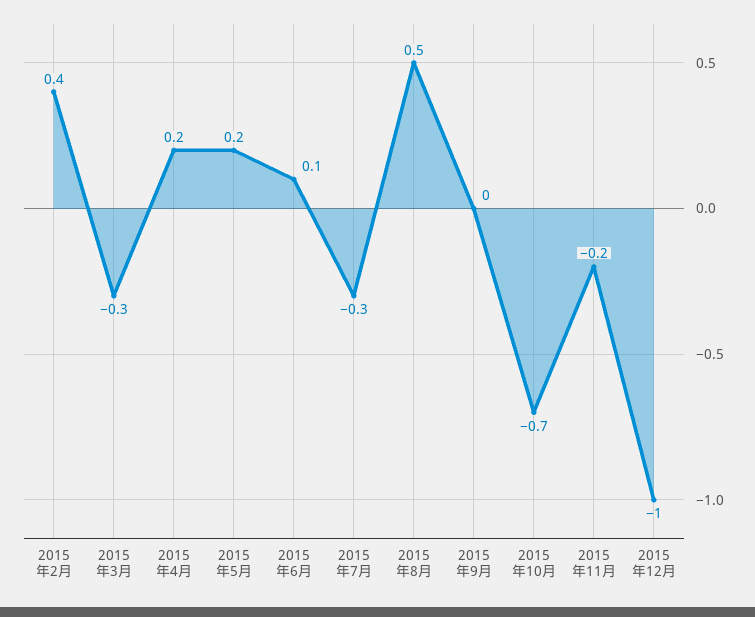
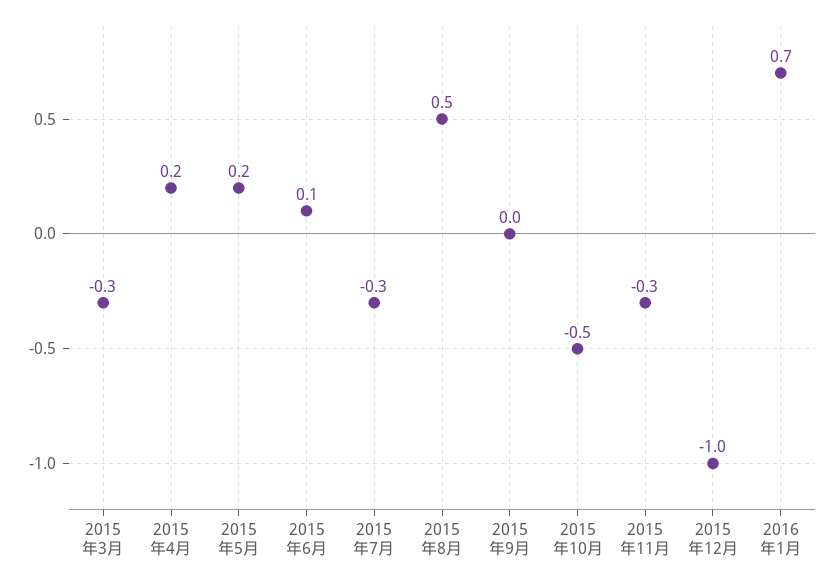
2015年2月: 0.4 -> none
2015年10月: -0.7 -> -0.5
2015年11月: -0.2 -> -0.3
2016年1月: none -> 0.7

